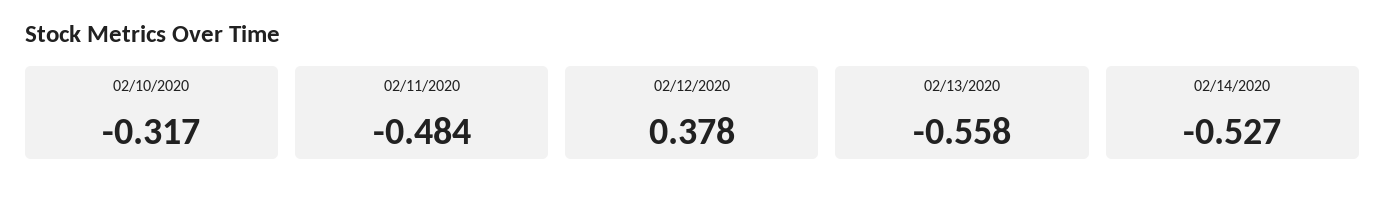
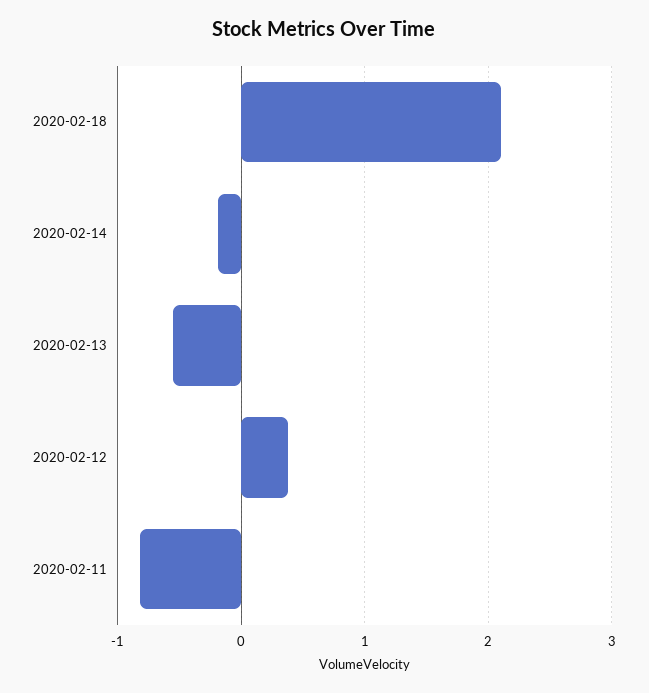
02/10/2020: -0.317 -> none
02/11/2020: -0.484 -> -0.8
02/14/2020: -0.527 -> -0.2
2020-02-18: none -> 2.1

